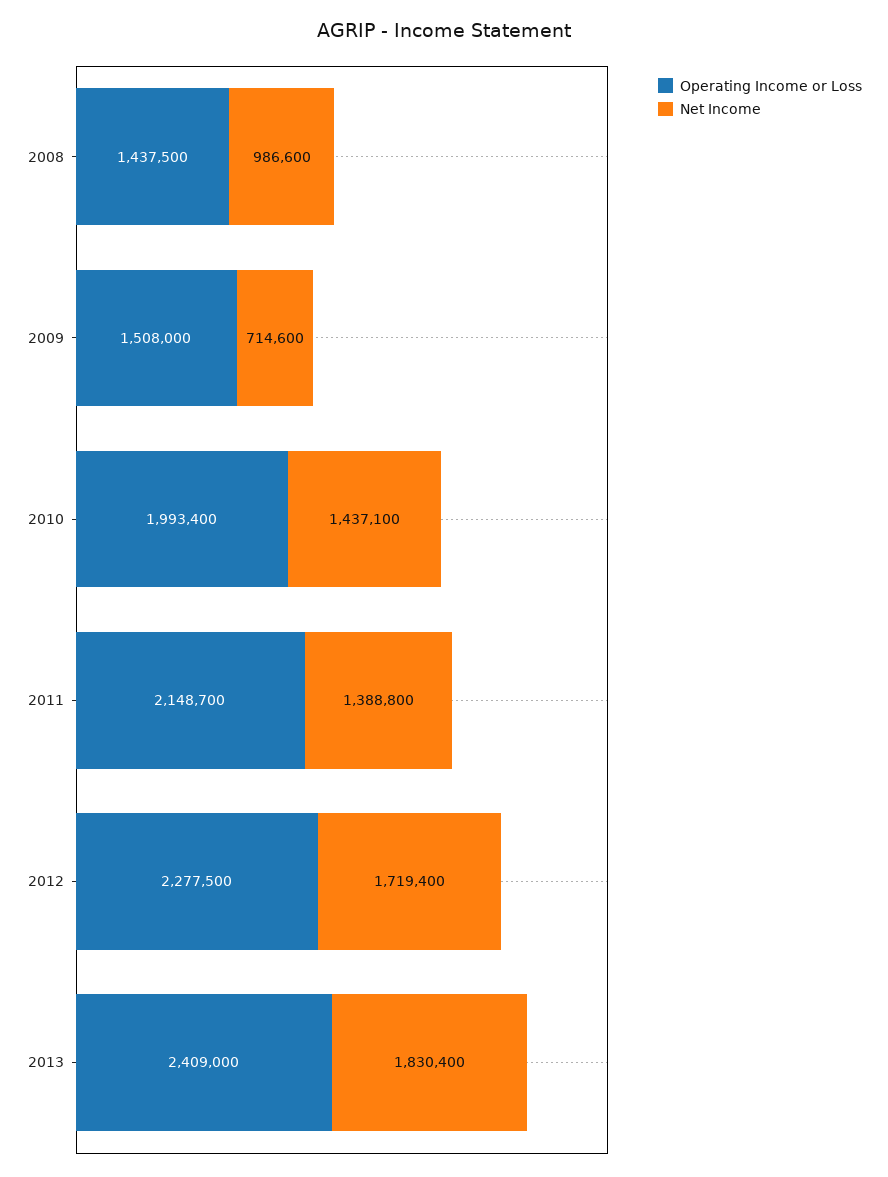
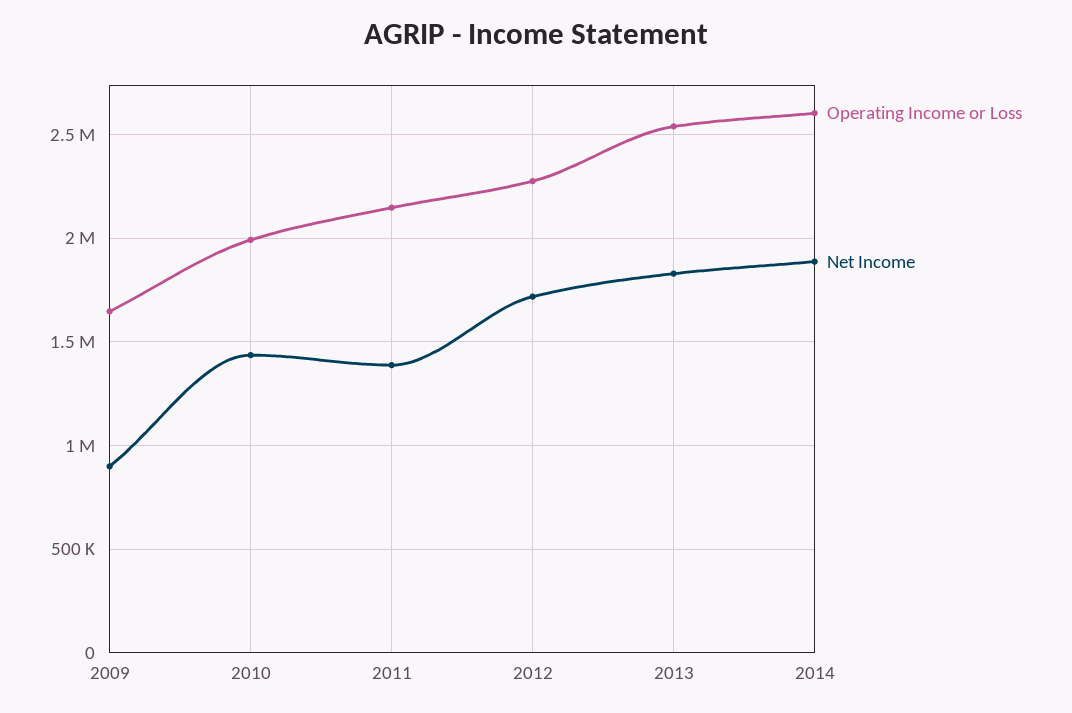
Operating Income or Loss, 2008: 1437500 -> none
Net Income, 2008: 986600 -> none
Operating Income or Loss, 2009: 1508000 -> 1650000
Net Income, 2009: 714600 -> 900000
Operating Income or Loss, 2013: 2409000 -> 2550000
Operating Income or Loss, 2014: none -> 2600000
Net Income, 2014: none -> 1900000

